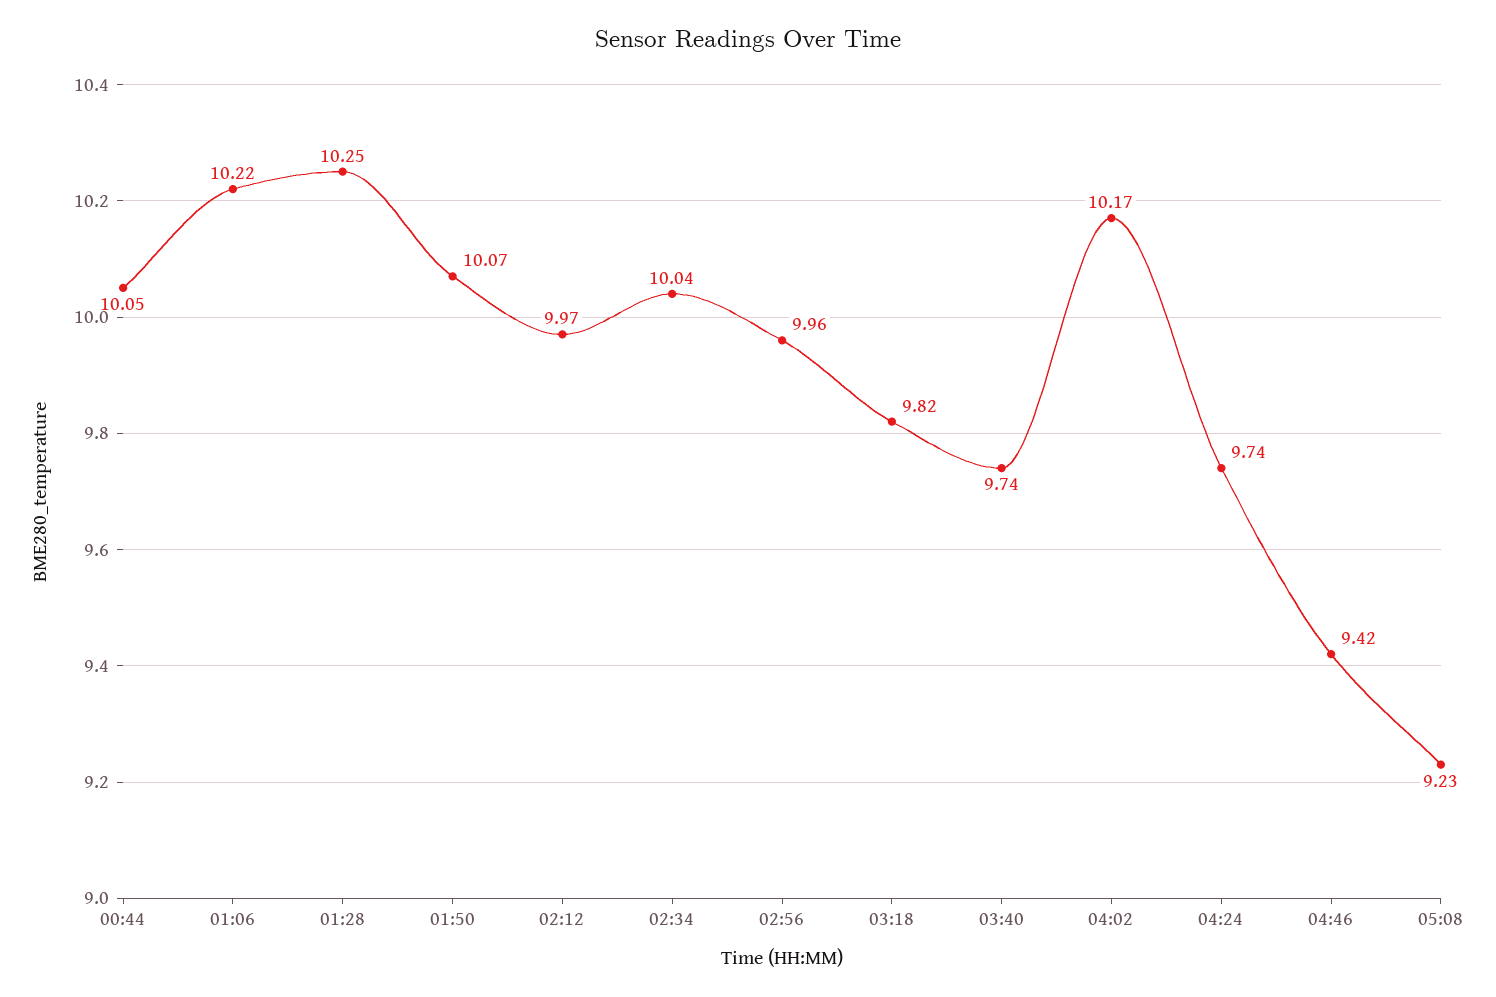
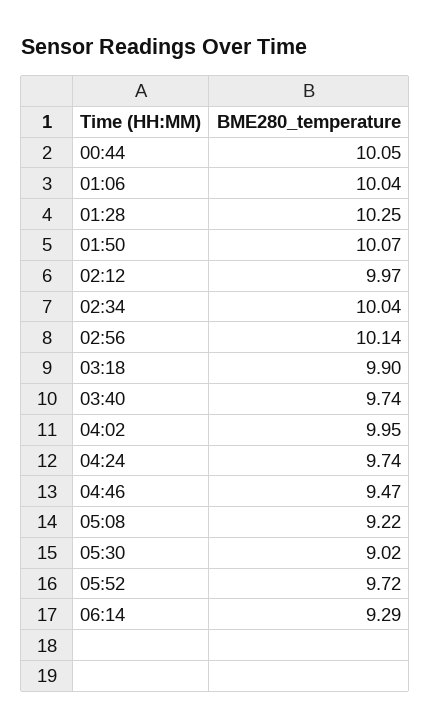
01:06: 10.22 -> 10.04
02:56: 9.96 -> 10.14
03:18: 9.82 -> 9.9
04:02: 10.17 -> 9.95
04:46: 9.42 -> 9.47
05:08: 9.23 -> 9.22
05:30: none -> 9.02
05:52: none -> 9.72
06:14: none -> 9.29

